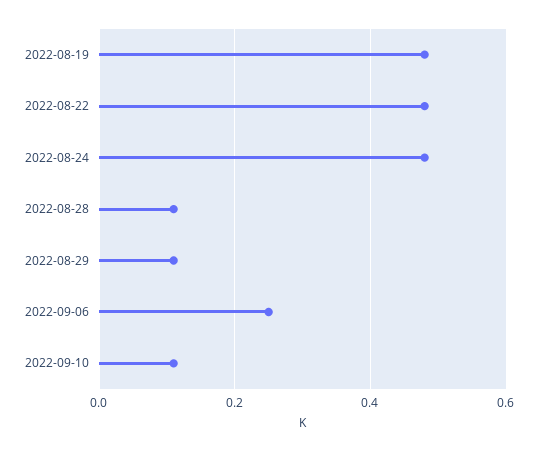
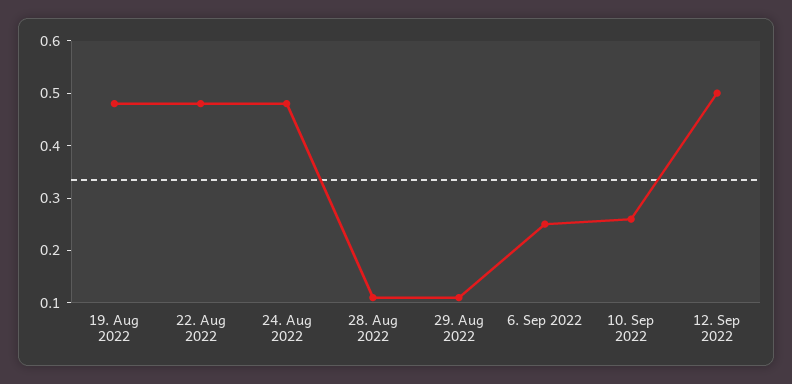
2022-09-10: 0.1 -> 0.25
12. Sep 2022: none -> 0.5

